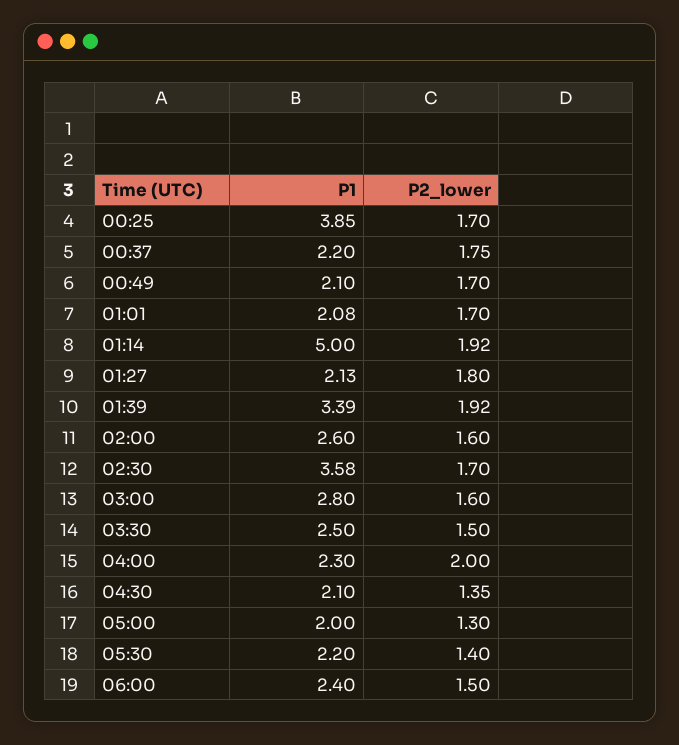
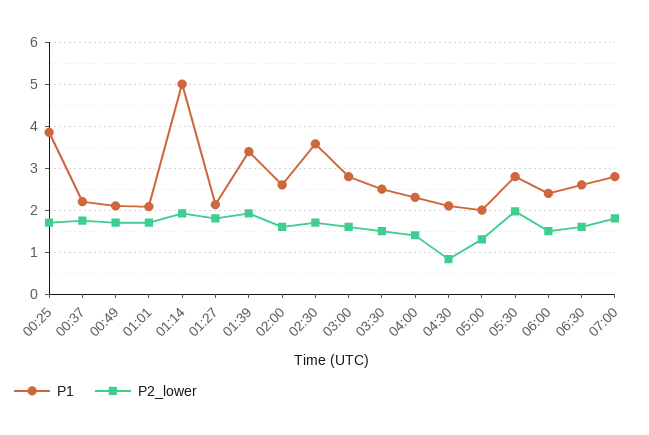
P2_lower, 04:00: 2 -> 1.4
P2_lower, 04:30: 1.35 -> 0.8
P1, 05:30: 2.2 -> 2.8
P2_lower, 05:30: 1.4 -> 2
P1, 06:30: none -> 2.6
P2_lower, 06:30: none -> 1.6
P1, 07:00: none -> 2.8
P2_lower, 07:00: none -> 1.8

